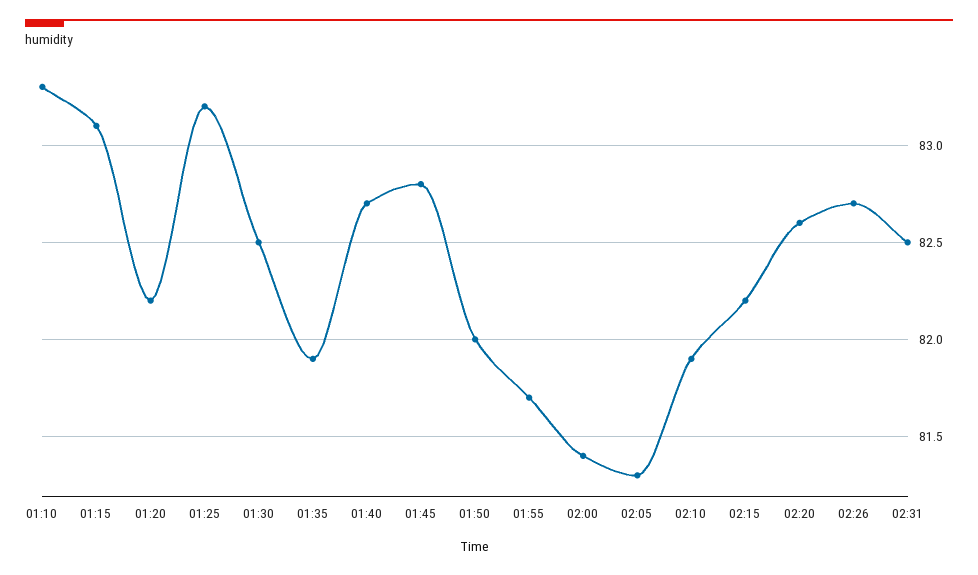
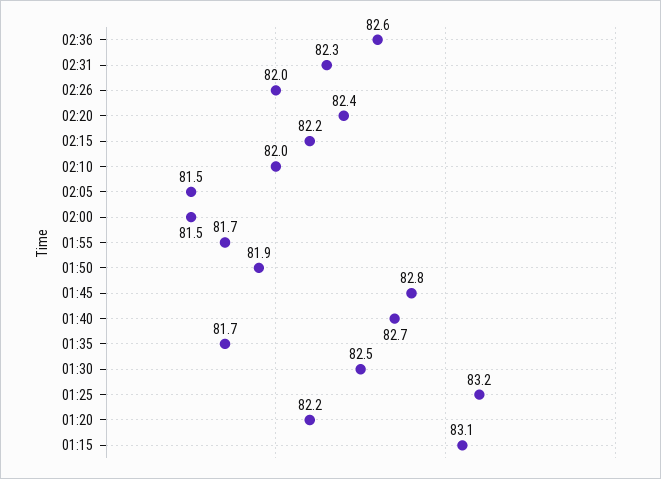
01:10: 83.3 -> none
01:35: 81.9 -> 81.7
01:50: 82 -> 81.9
02:00: 81.4 -> 81.5
02:05: 81.3 -> 81.5
02:10: 81.9 -> 82
02:20: 82.6 -> 82.4
02:26: 82.7 -> 82
02:31: 82.5 -> 82.3
02:36: none -> 82.6

